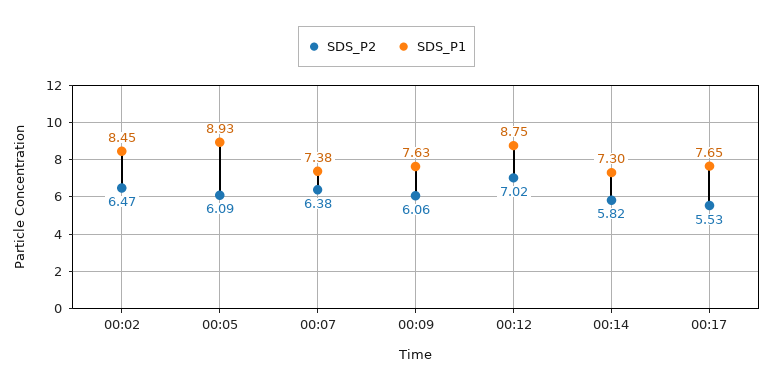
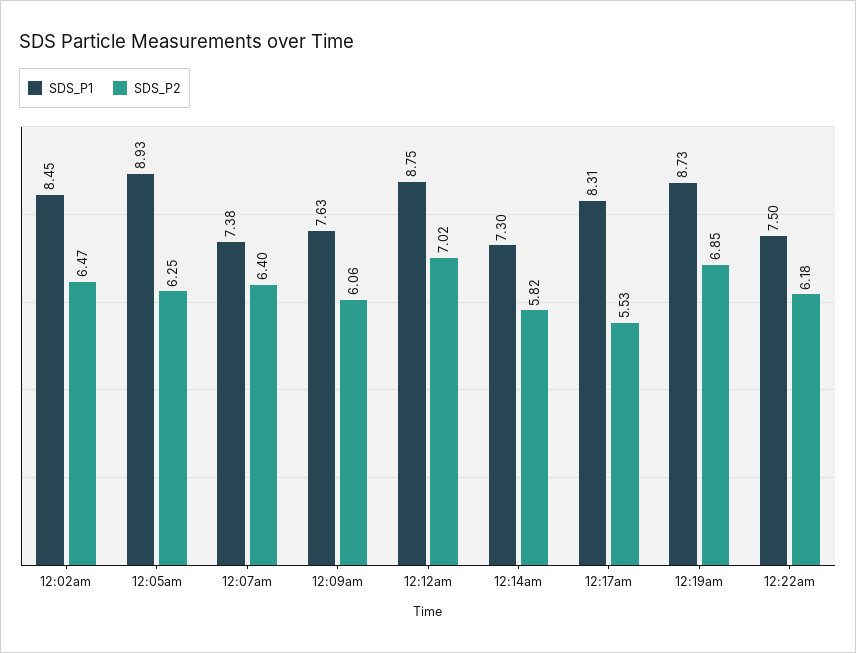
SDS_P2, 00:05: 6.09 -> 6.25
SDS_P2, 00:07: 6.38 -> 6.4
SDS_P1, 00:17: 7.65 -> 8.31
SDS_P1, 12:19am: none -> 8.73
SDS_P2, 12:19am: none -> 6.85
SDS_P1, 12:22am: none -> 7.5
SDS_P2, 12:22am: none -> 6.18

